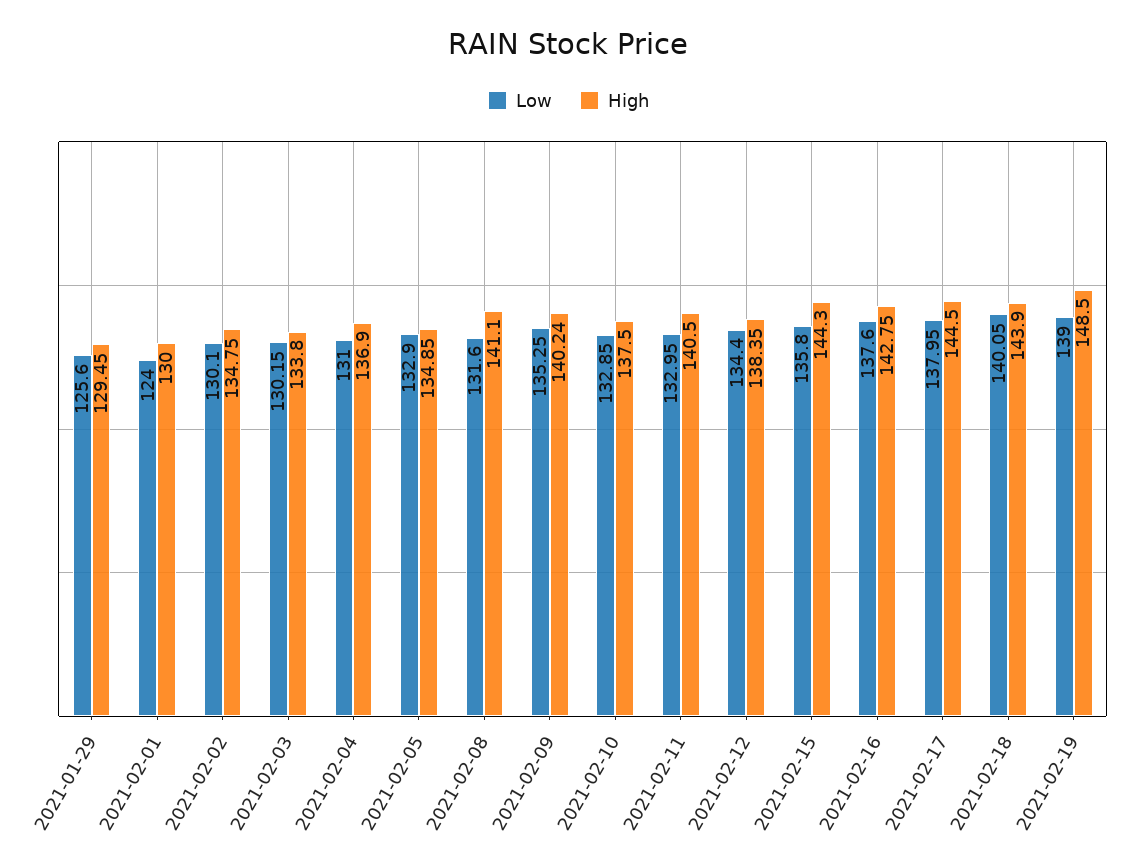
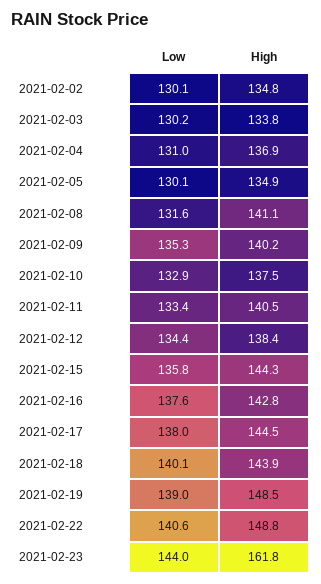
Low, 2021-01-29: 125.6 -> none
High, 2021-01-29: 129.45 -> none
Low, 2021-02-01: 124 -> none
High, 2021-02-01: 130 -> none
Low, 2021-02-05: 132.9 -> 130.1
Low, 2021-02-11: 132.95 -> 133.4
Low, 2021-02-22: none -> 140.6
High, 2021-02-22: none -> 148.8
Low, 2021-02-23: none -> 144
High, 2021-02-23: none -> 161.8

